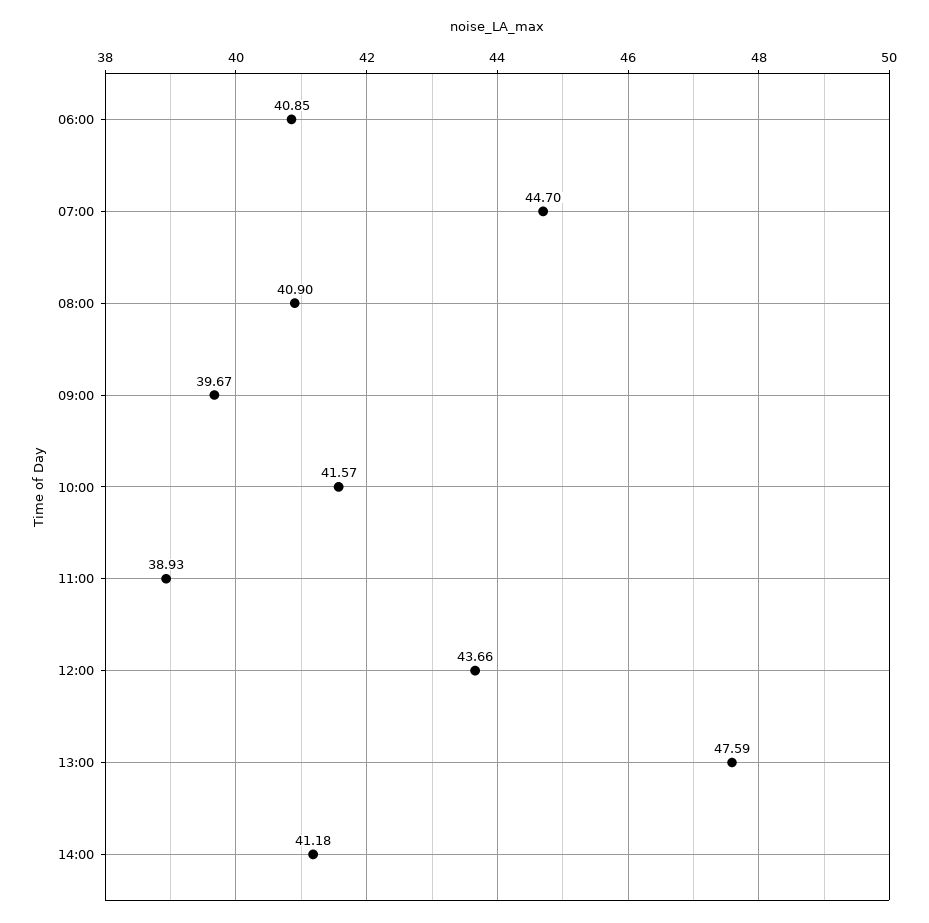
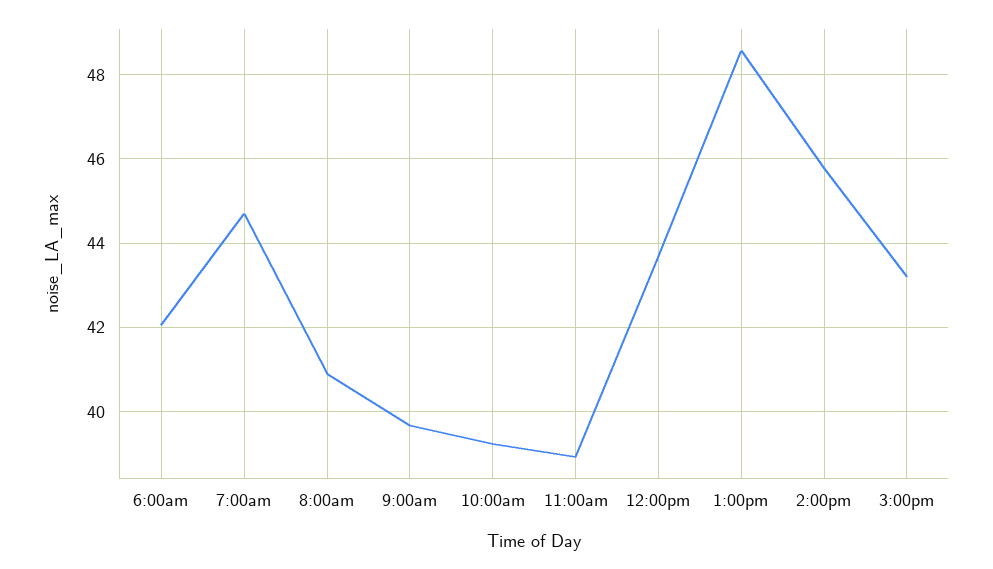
06:00: 40.85 -> 42
10:00: 41.57 -> 39.2
13:00: 47.59 -> 48.6
14:00: 41.18 -> 45.8
3:00pm: none -> 43.2

